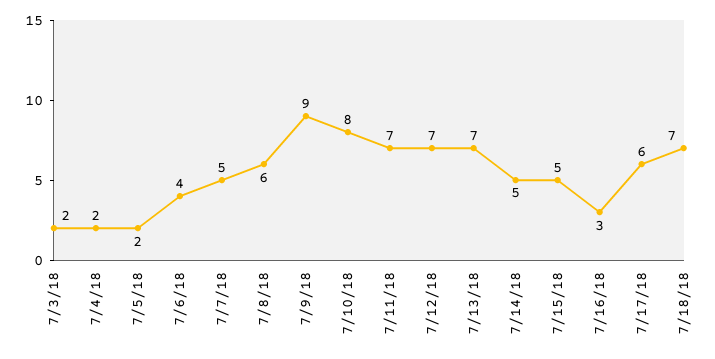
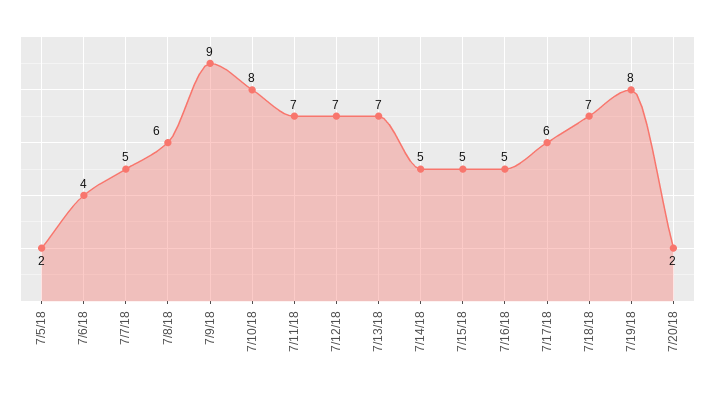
7/3/18: 2 -> none
7/4/18: 2 -> none
7/16/18: 3 -> 5
7/19/18: none -> 8
7/20/18: none -> 2

